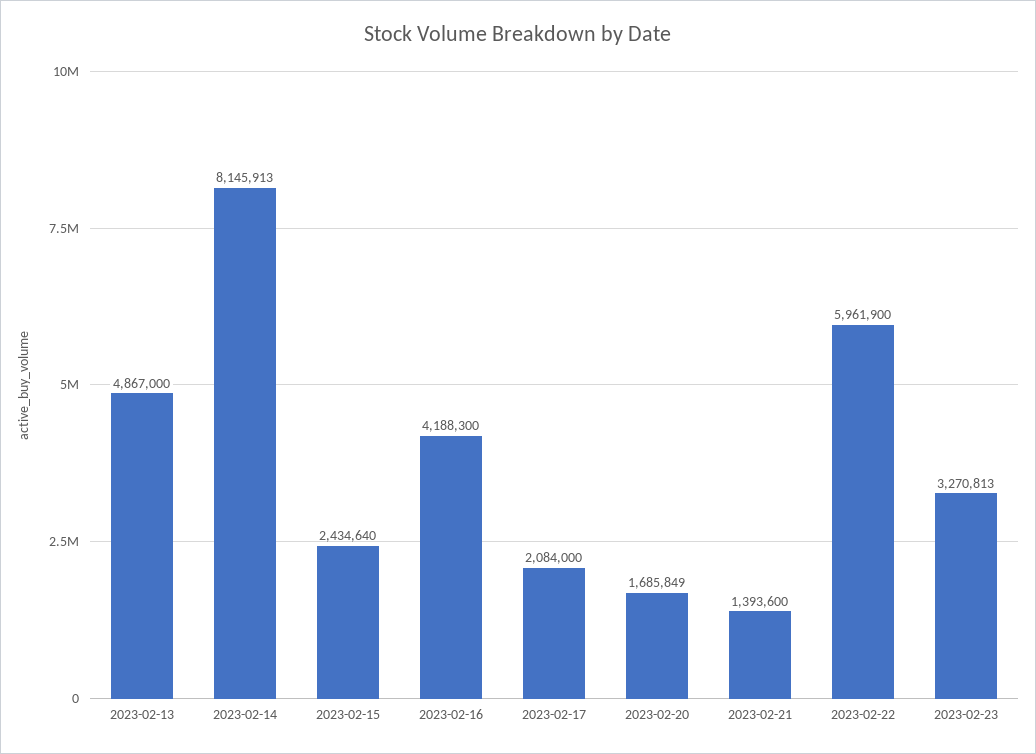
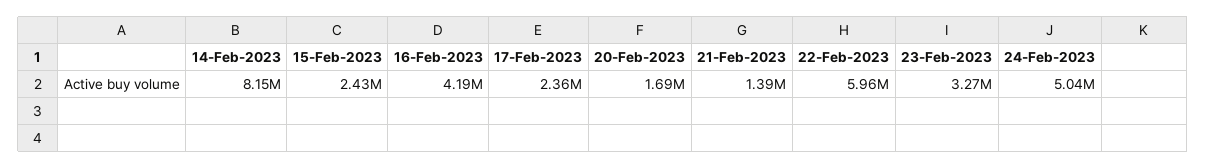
2023-02-13: 4867000 -> none
2023-02-17: 2084000 -> 2360000
24-Feb-2023: none -> 5040000

